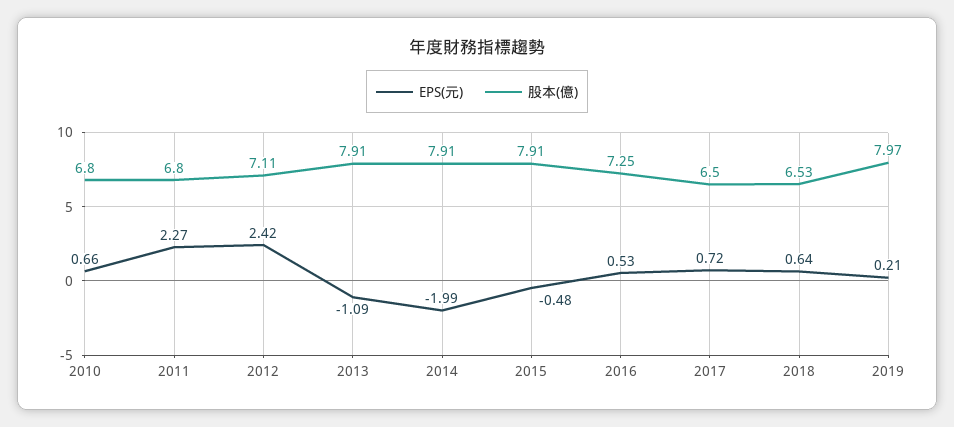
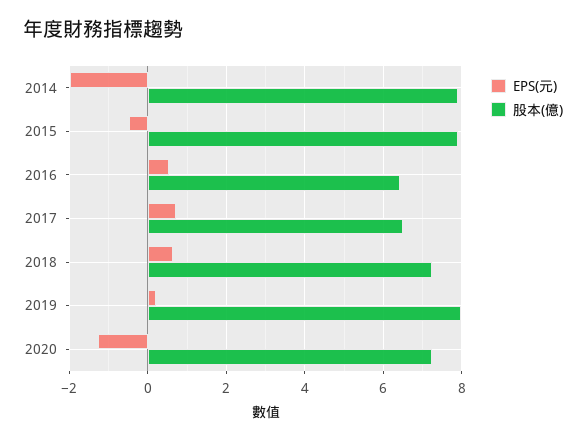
EPS(元), 2010: 0.66 -> none
股本(億), 2010: 6.8 -> none
EPS(元), 2011: 2.27 -> none
股本(億), 2011: 6.8 -> none
EPS(元), 2012: 2.42 -> none
股本(億), 2012: 7.11 -> none
EPS(元), 2013: -1.09 -> none
股本(億), 2013: 7.91 -> none
股本(億), 2016: 7.25 -> 6.4
股本(億), 2018: 6.53 -> 7.2
EPS(元), 2020: none -> -1.2
股本(億), 2020: none -> 7.2

